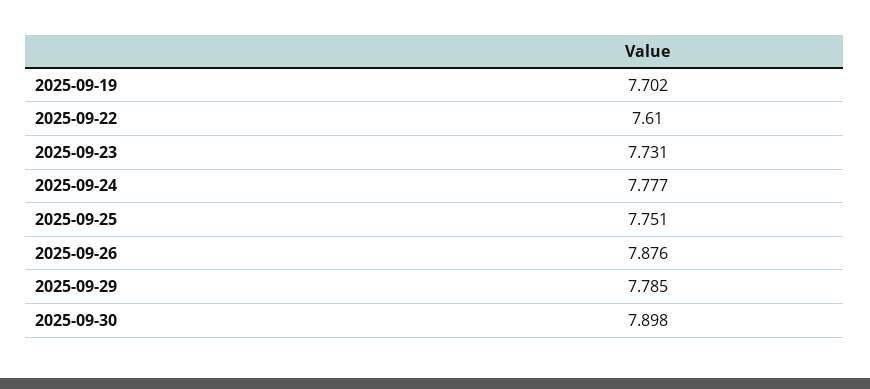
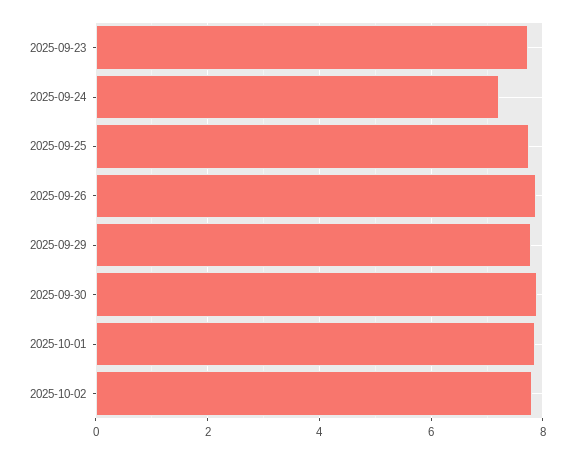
2025-09-19: 7.702 -> none
2025-09-22: 7.61 -> none
2025-09-24: 7.777 -> 7.2
2025-10-01: none -> 7.8
2025-10-02: none -> 7.8

